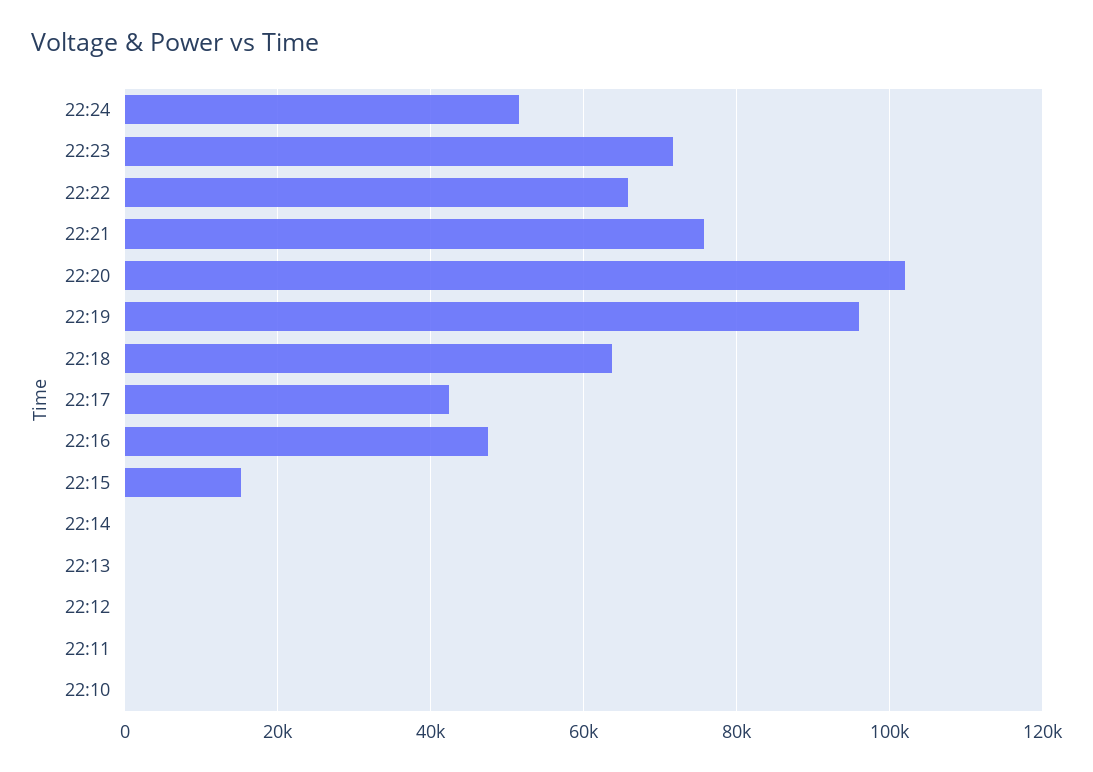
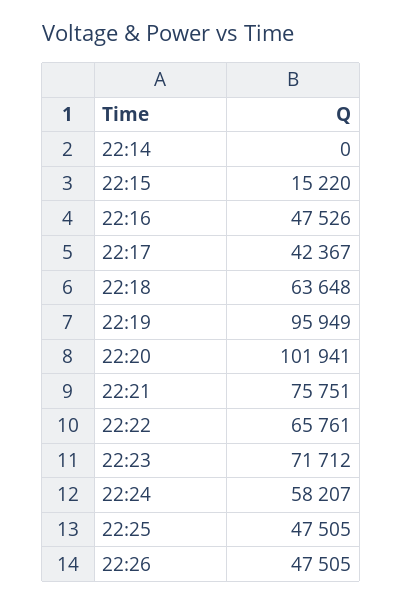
22:24: 52000 -> 58207
22:13: 0 -> none
22:12: 0 -> none
22:11: 0 -> none
22:10: 0 -> none
22:25: none -> 47505
22:26: none -> 47505

